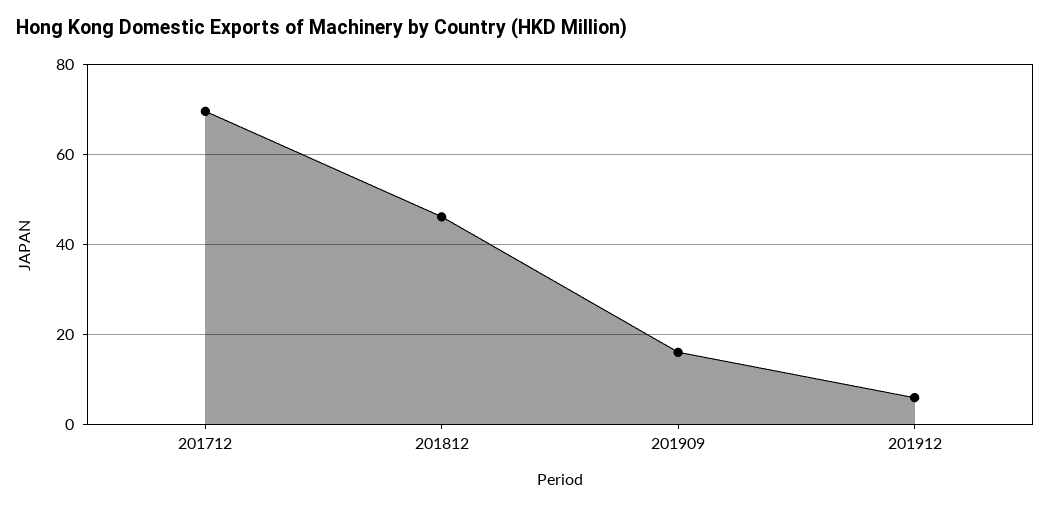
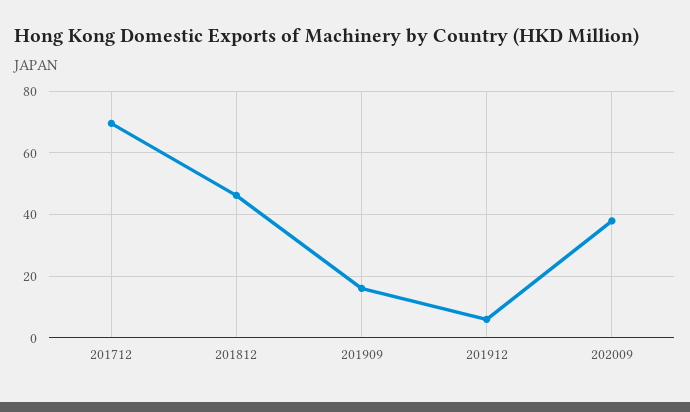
202009: none -> 38

